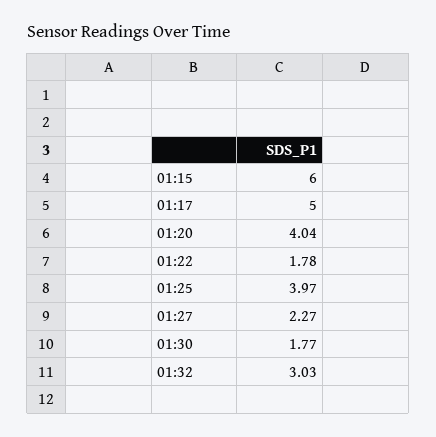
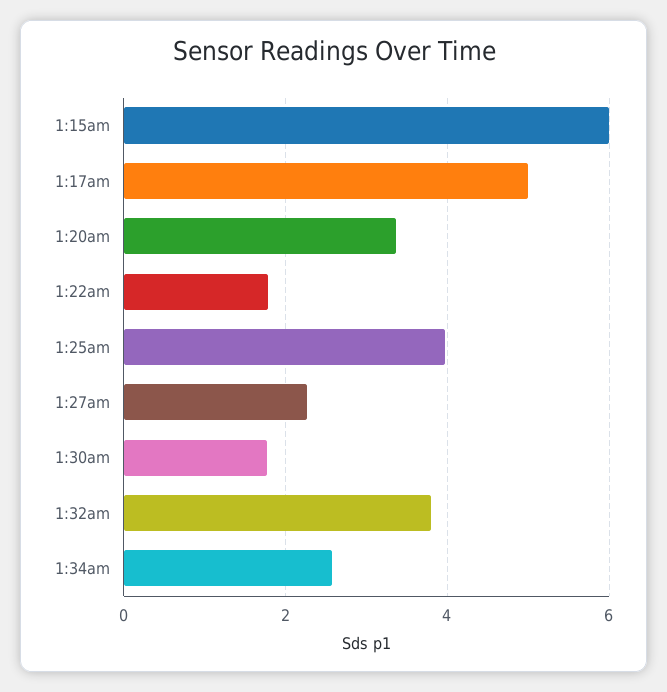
01:20: 4.04 -> 3.4
01:32: 3.03 -> 3.8
1:34am: none -> 2.6

